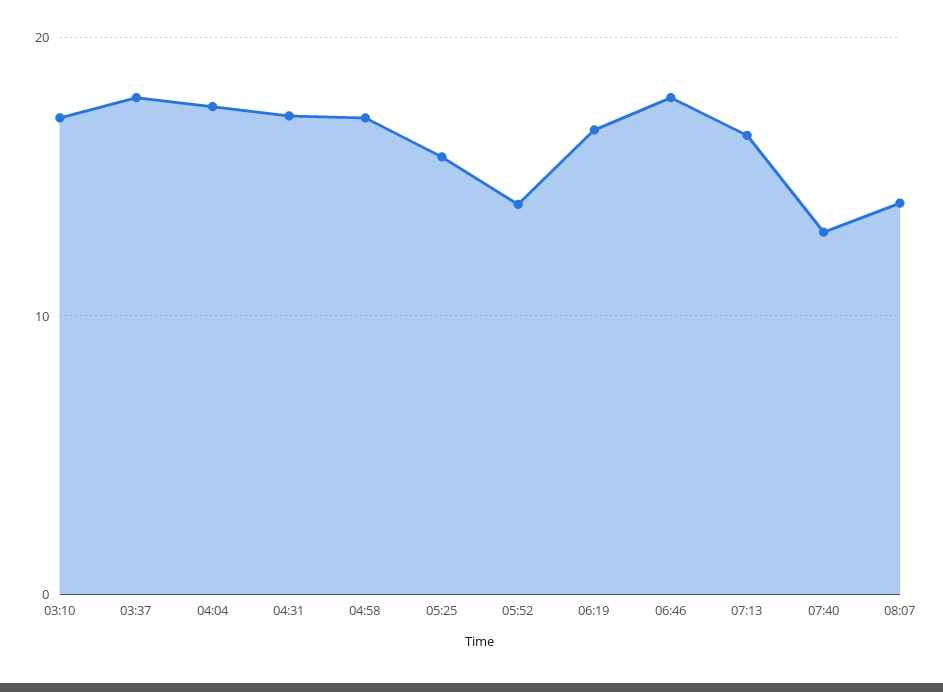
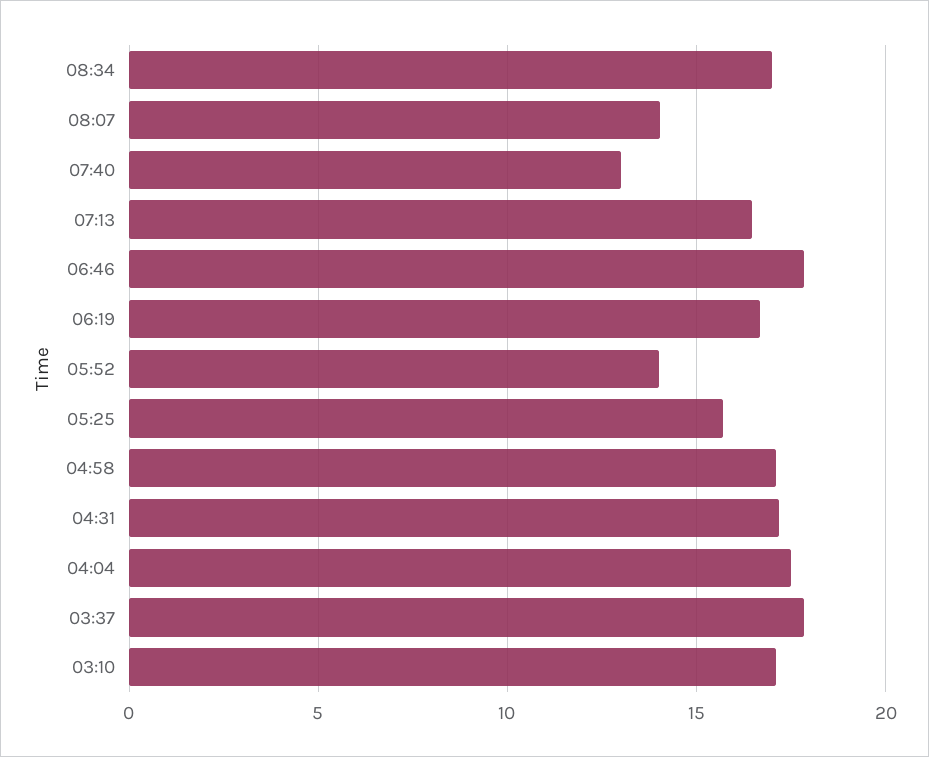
08:34: none -> 17

